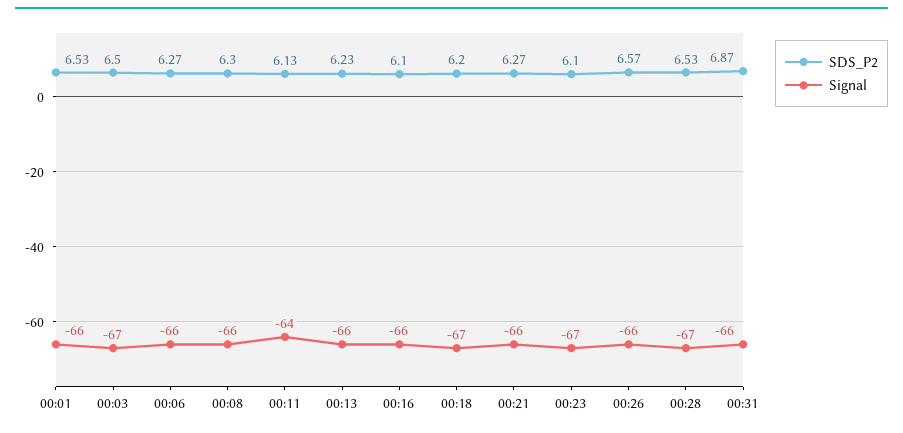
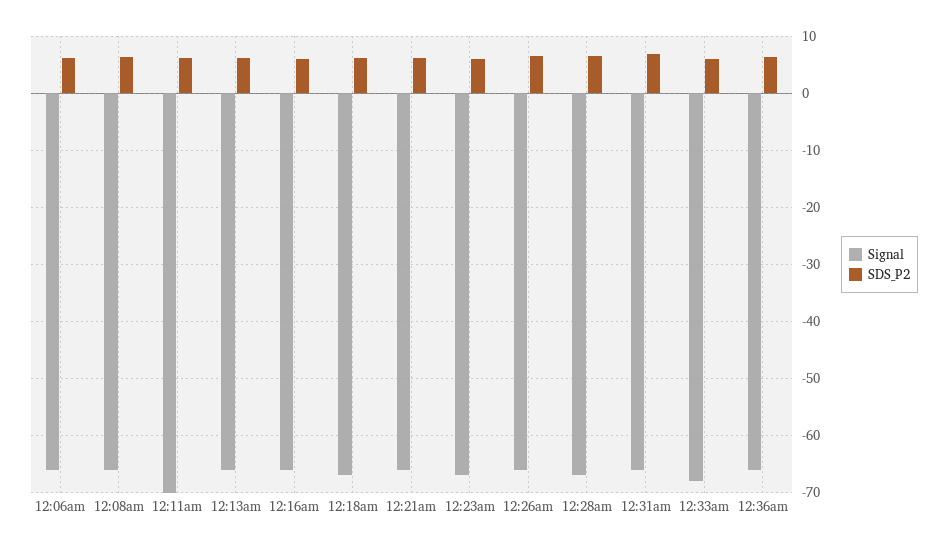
SDS_P2, 00:01: 6.53 -> none
Signal, 00:01: -66 -> none
SDS_P2, 00:03: 6.5 -> none
Signal, 00:03: -67 -> none
Signal, 00:11: -64 -> -70
Signal, 12:33am: none -> -68
SDS_P2, 12:33am: none -> 6
Signal, 12:36am: none -> -66
SDS_P2, 12:36am: none -> 6

